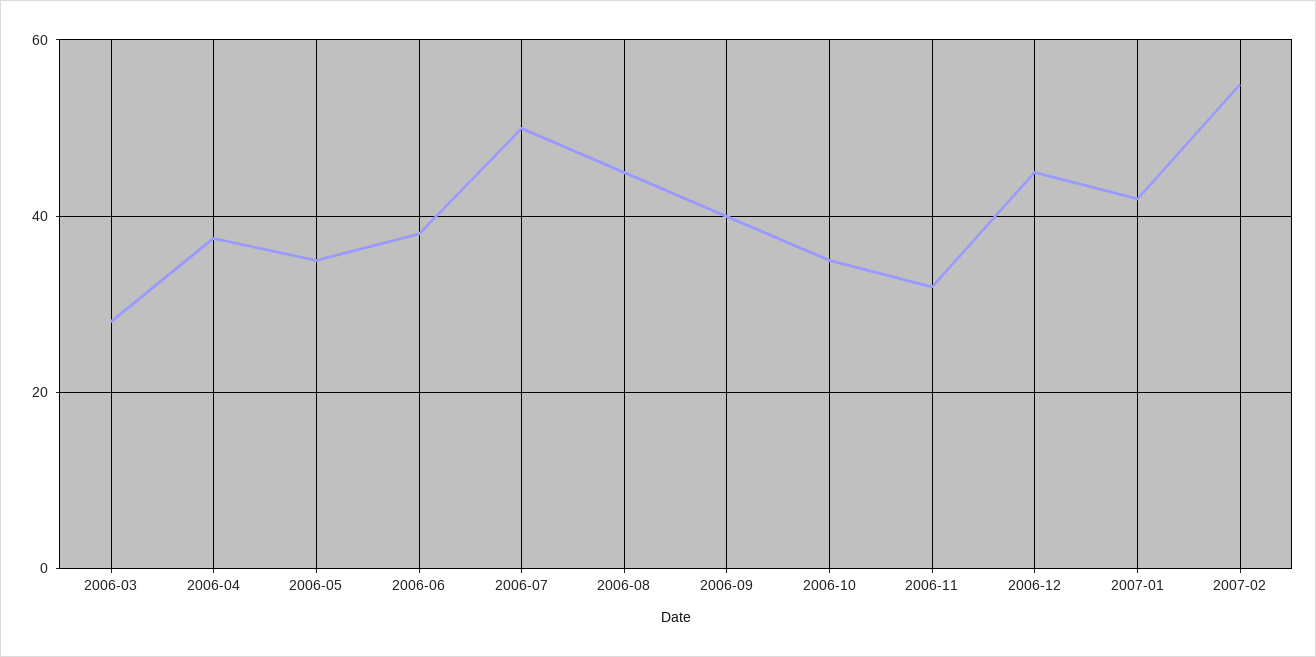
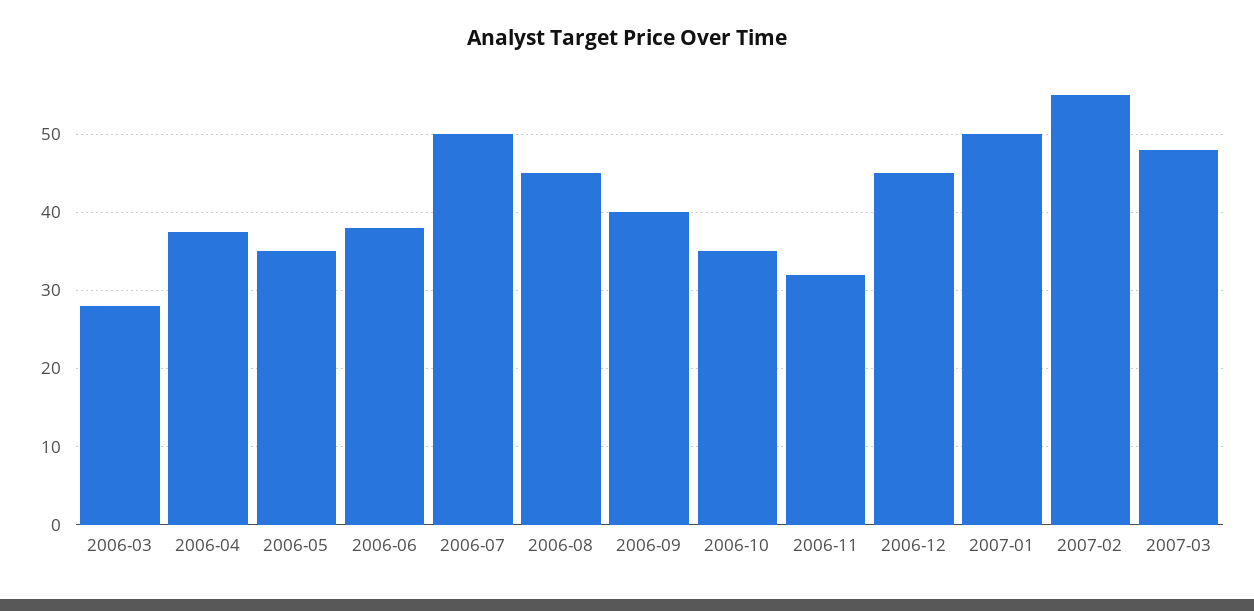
2007-01: 42 -> 50
2007-03: none -> 48

